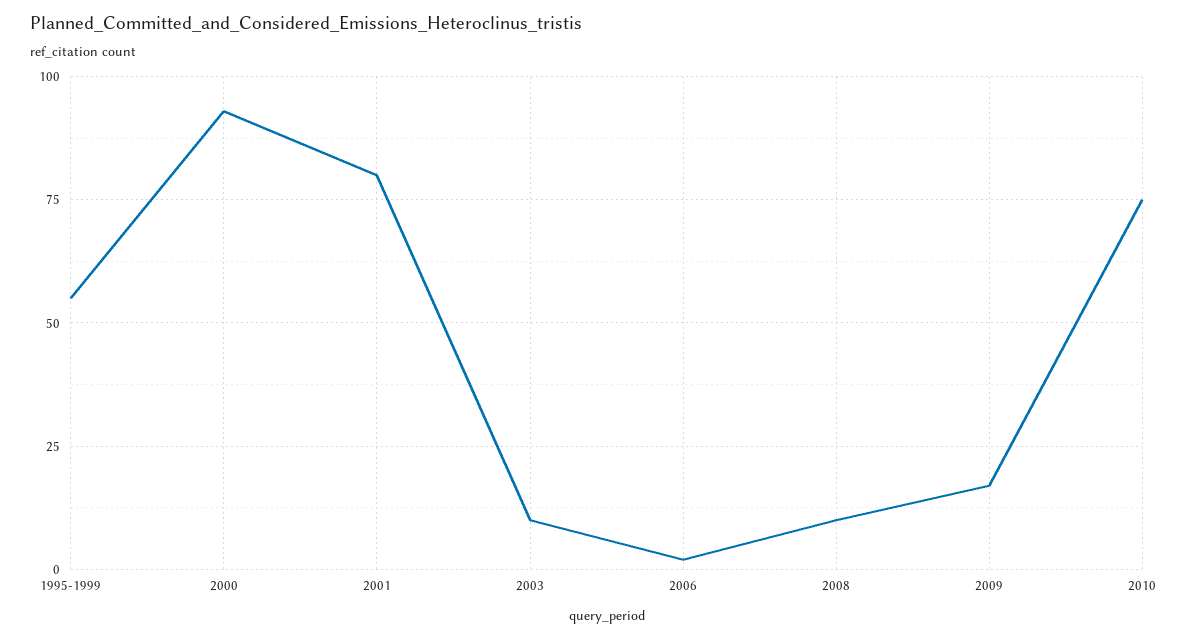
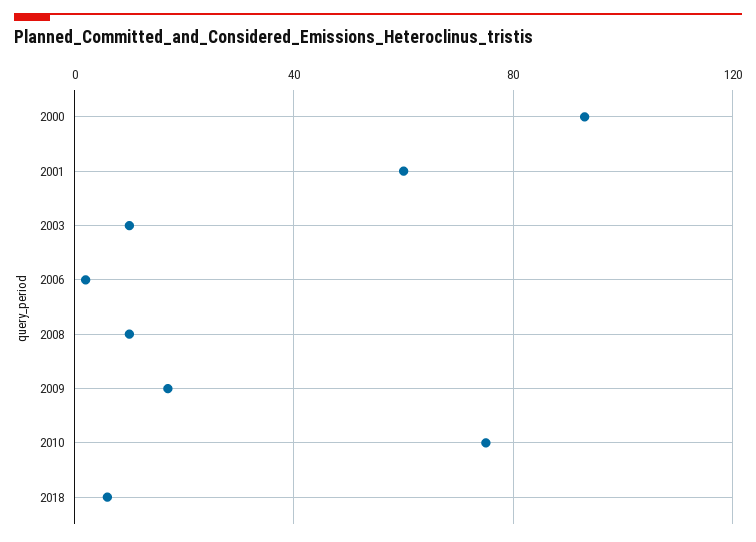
1995-1999: 55 -> none
2001: 80 -> 60
2018: none -> 5

